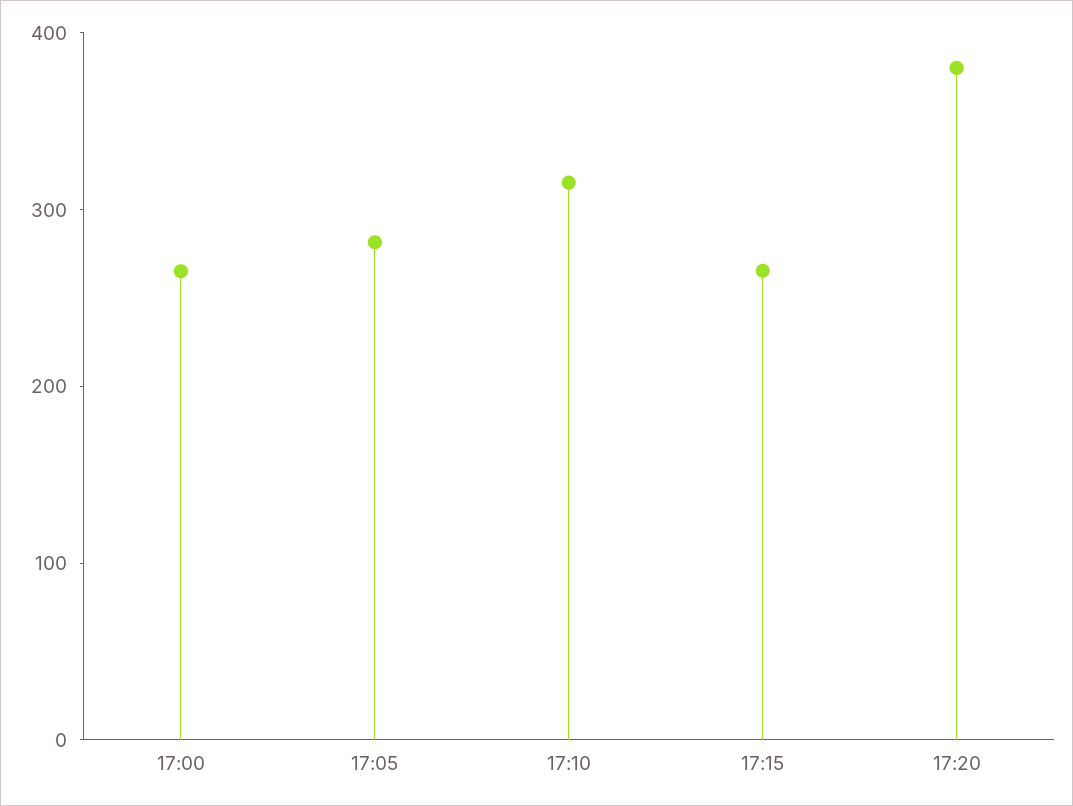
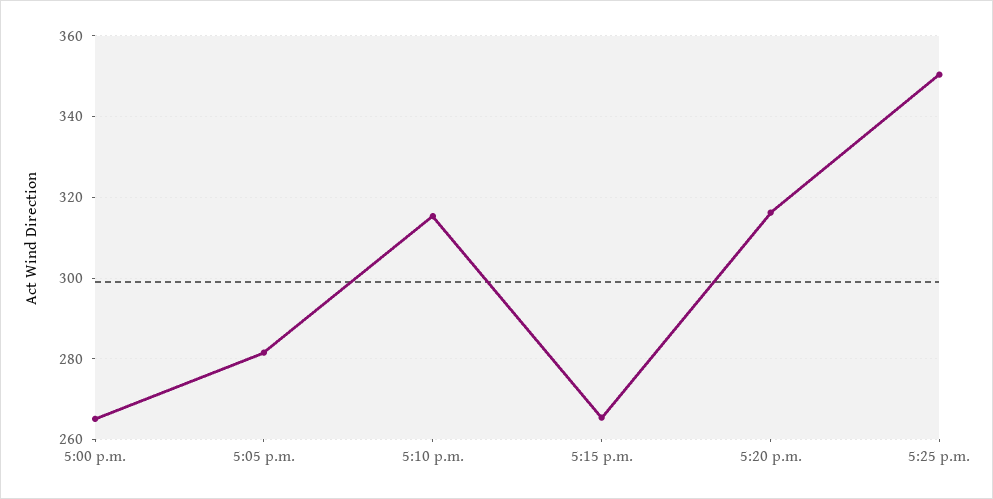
17:20: 380 -> 316
5:25 p.m.: none -> 350

